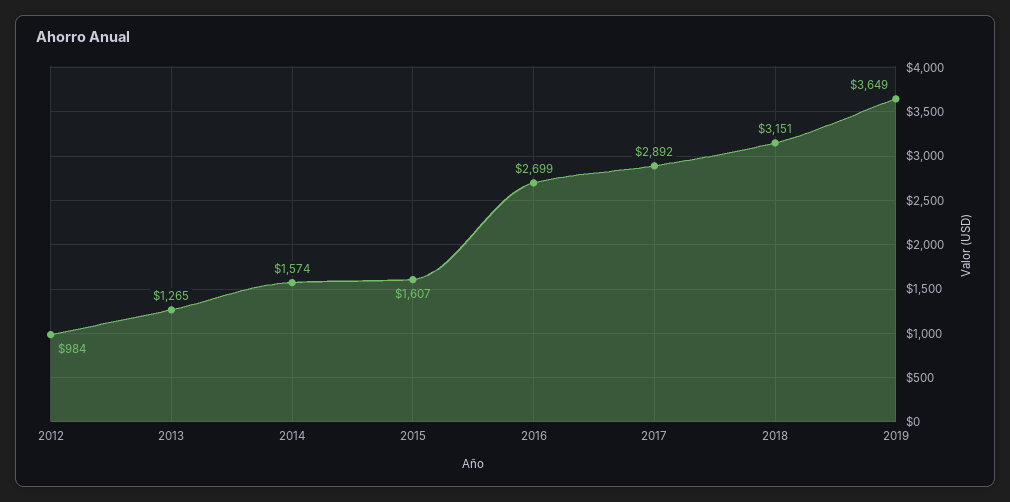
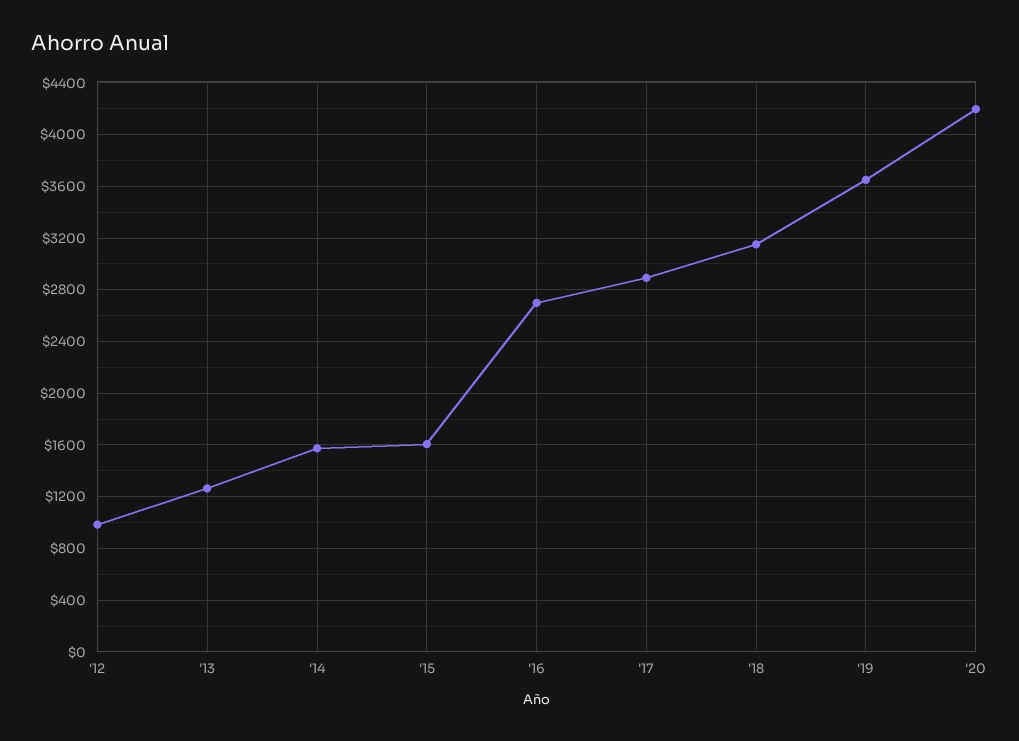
'20: none -> 4200

